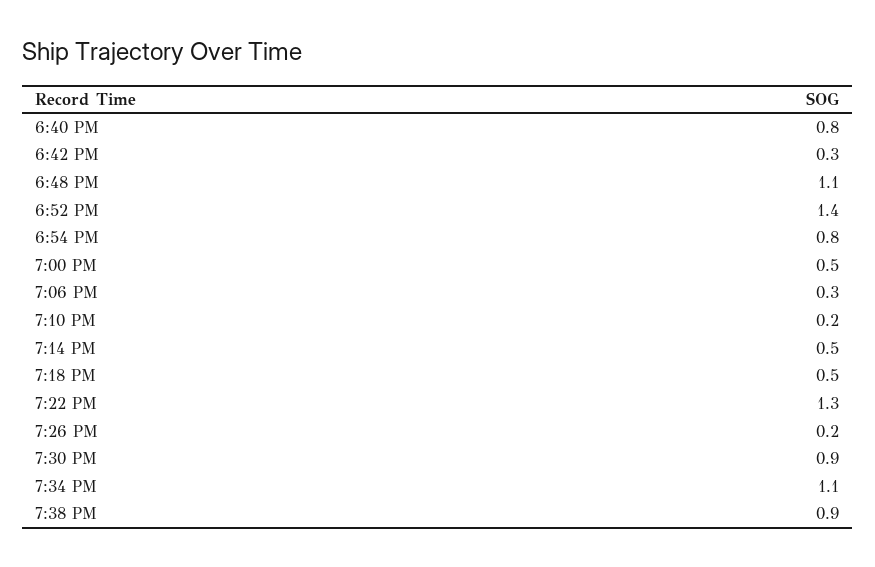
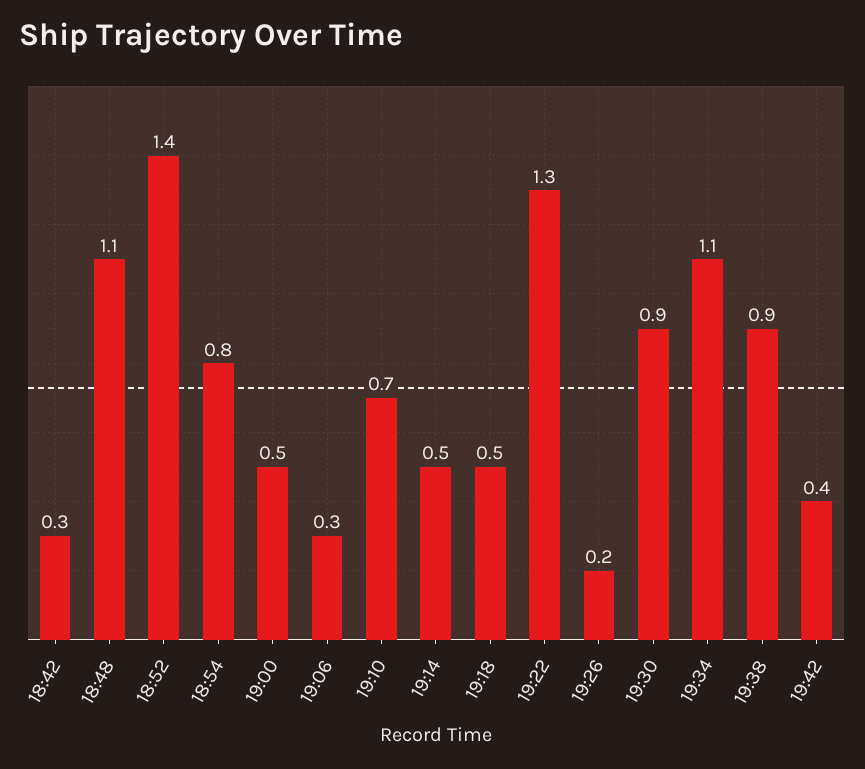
6:40 PM: 0.8 -> none
7:10 PM: 0.2 -> 0.7
19:42: none -> 0.4

